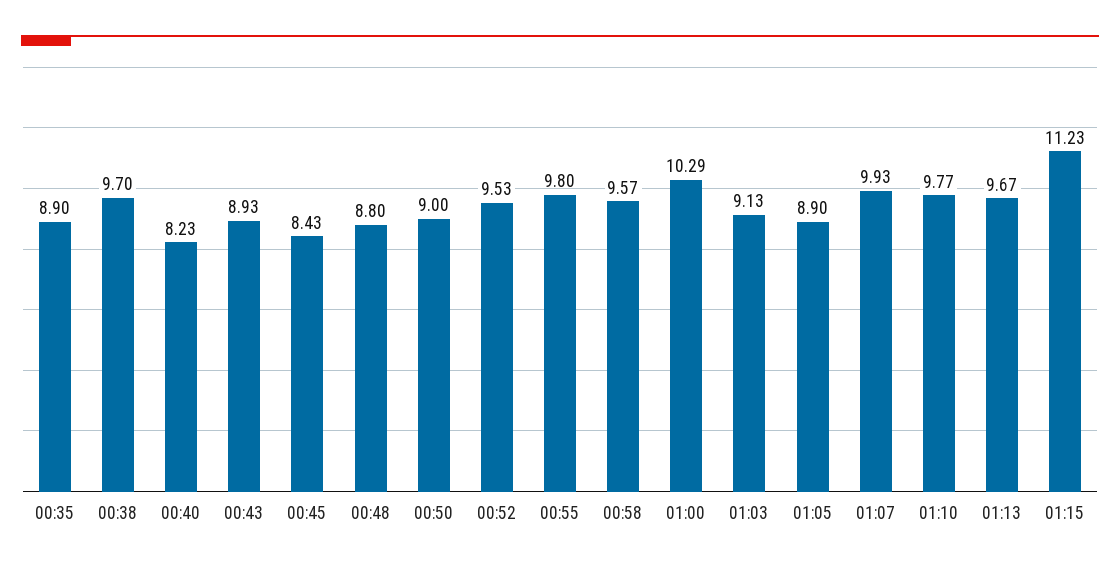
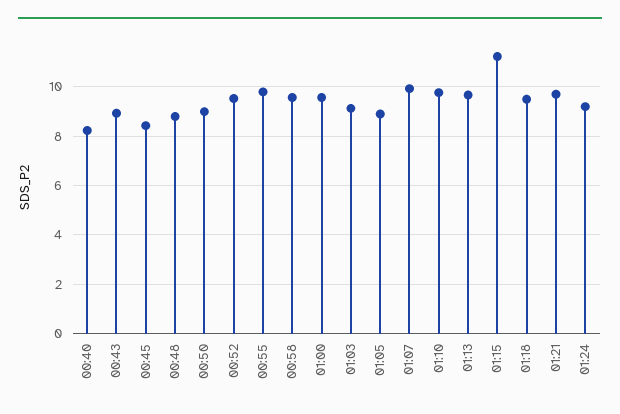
00:35: 8.9 -> none
00:38: 9.7 -> none
01:00: 10.29 -> 9.5
01:18: none -> 9.5
01:21: none -> 9.75
01:24: none -> 9.25

